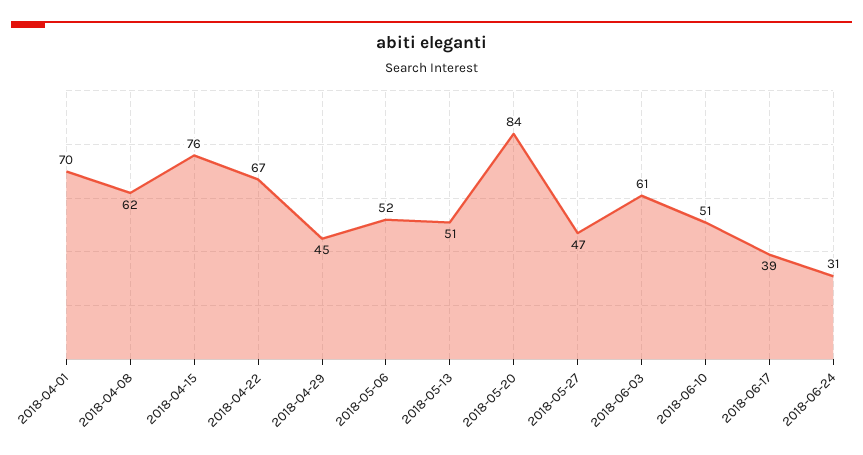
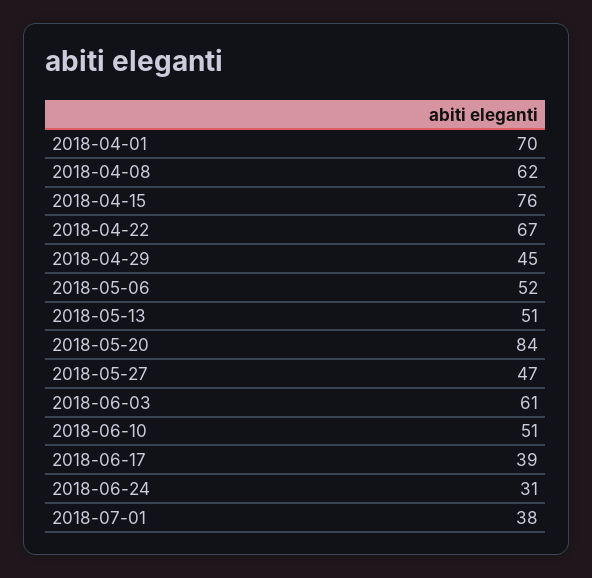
2018-07-01: none -> 38

